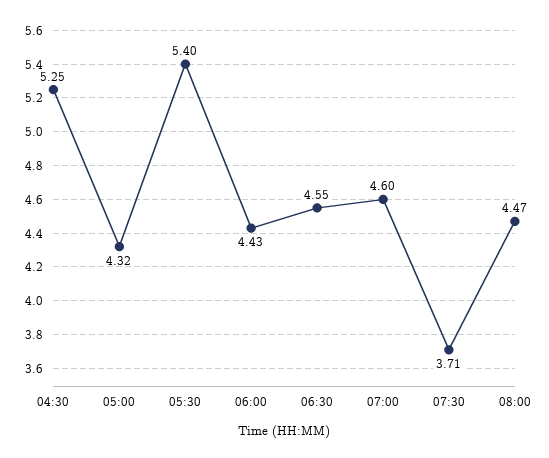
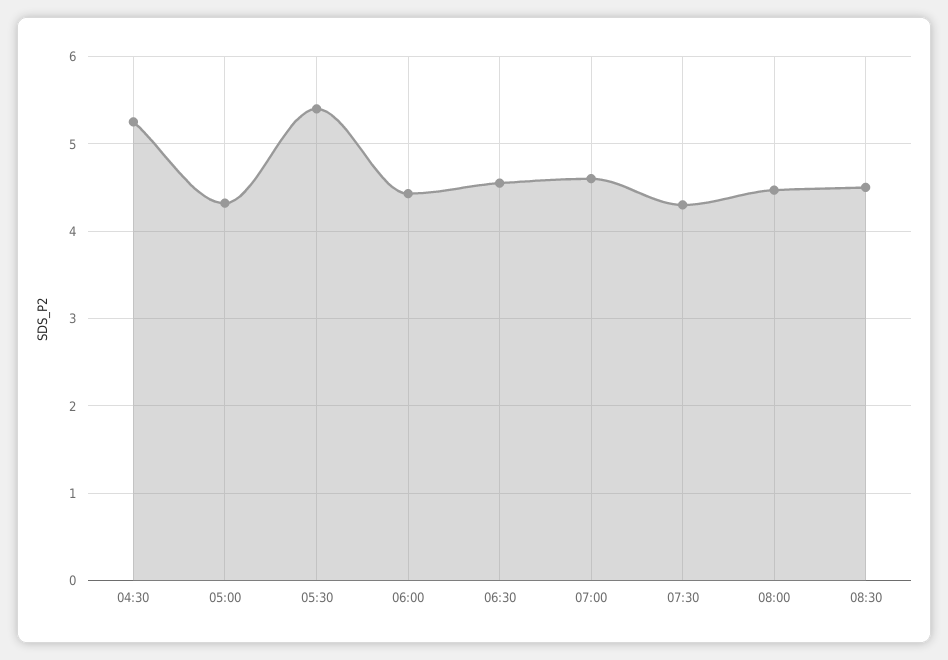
07:30: 3.71 -> 4.3
08:30: none -> 4.5

